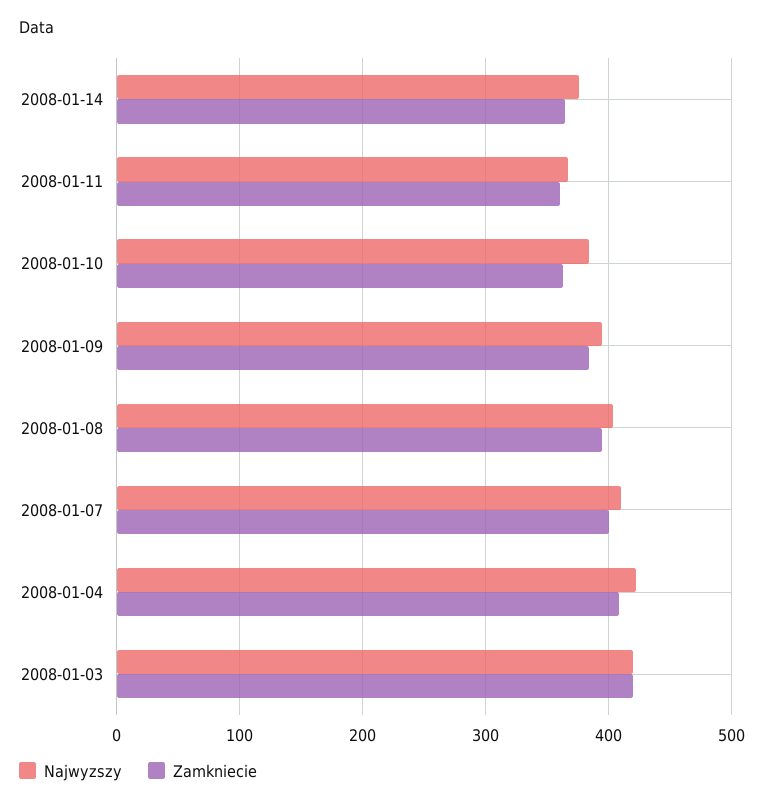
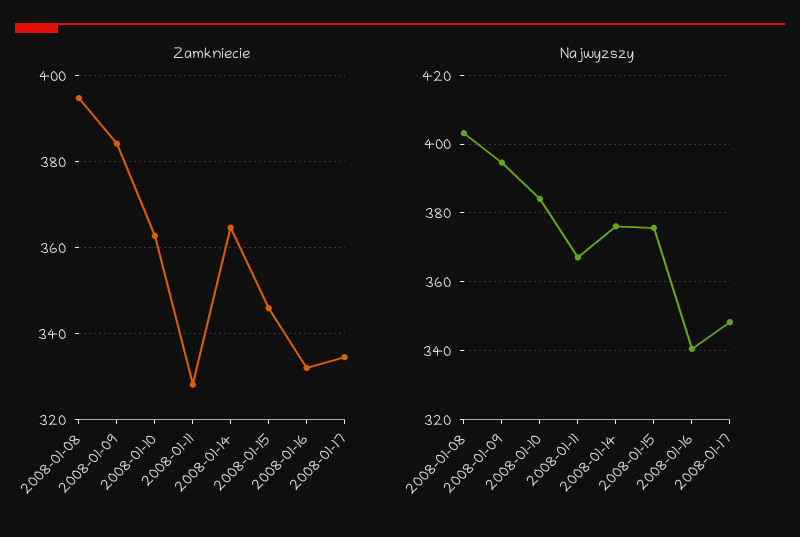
Zamkniecie, 2008-01-11: 360 -> 328
Najwyzszy, 2008-01-07: 410 -> none
Zamkniecie, 2008-01-07: 400 -> none
Najwyzszy, 2008-01-04: 420 -> none
Zamkniecie, 2008-01-04: 410 -> none
Najwyzszy, 2008-01-03: 420 -> none
Zamkniecie, 2008-01-03: 420 -> none
Zamkniecie, 2008-01-15: none -> 346
Zamkniecie, 2008-01-16: none -> 332
Zamkniecie, 2008-01-17: none -> 334
Najwyzszy, 2008-01-15: none -> 376
Najwyzszy, 2008-01-16: none -> 340
Najwyzszy, 2008-01-17: none -> 348

